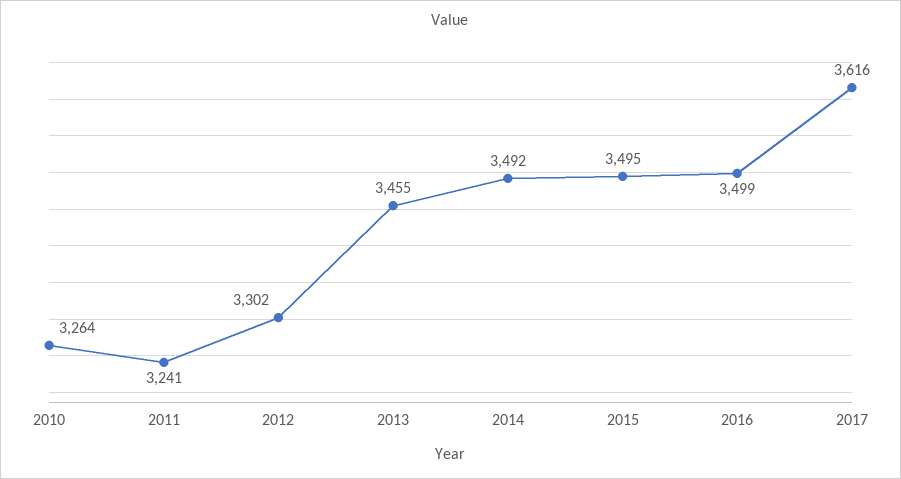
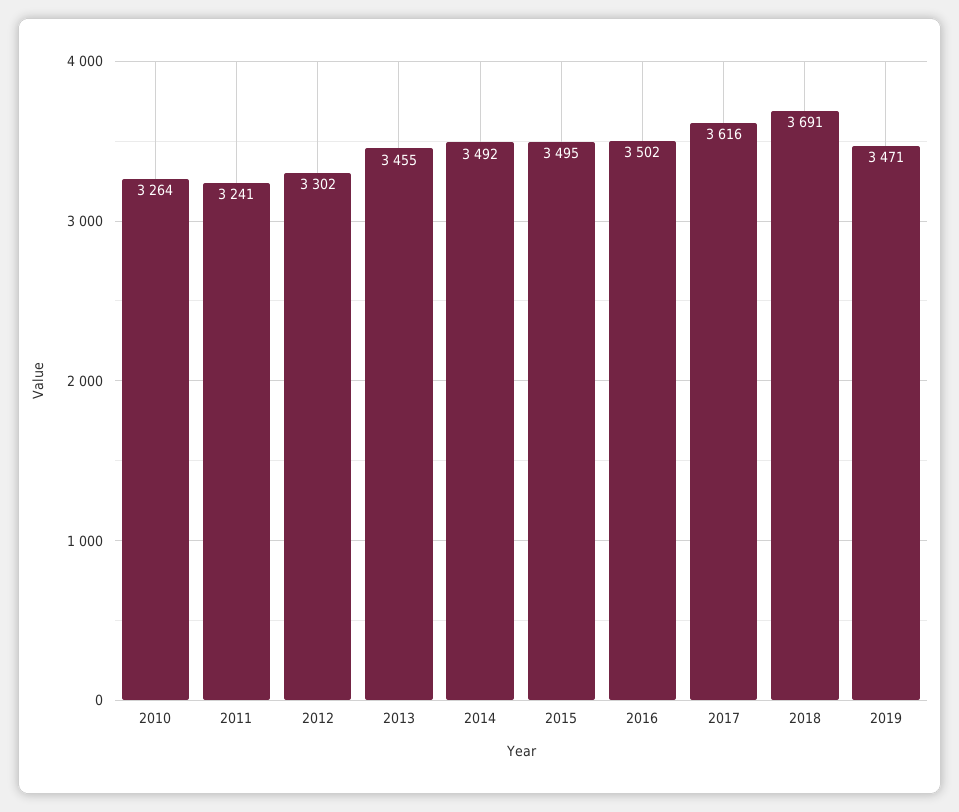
2016: 3499 -> 3502
2018: none -> 3691
2019: none -> 3471

